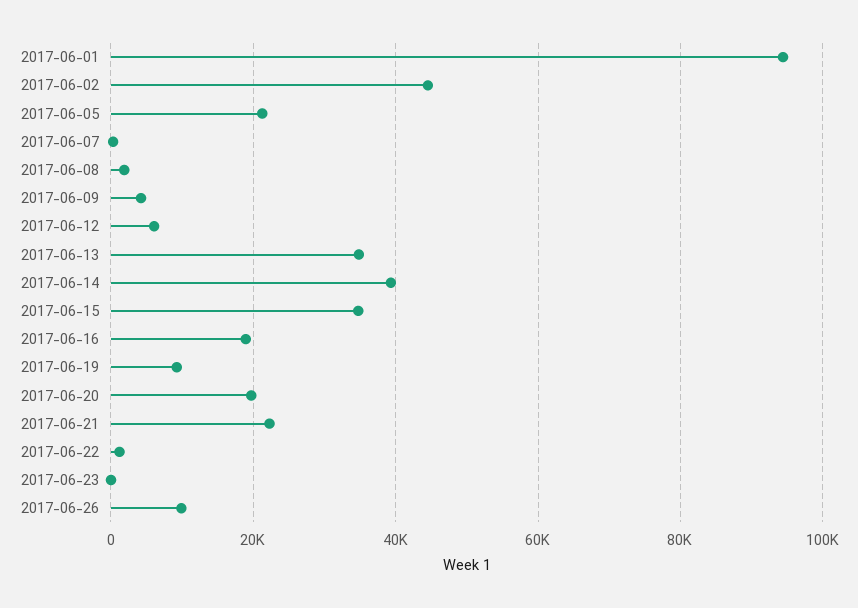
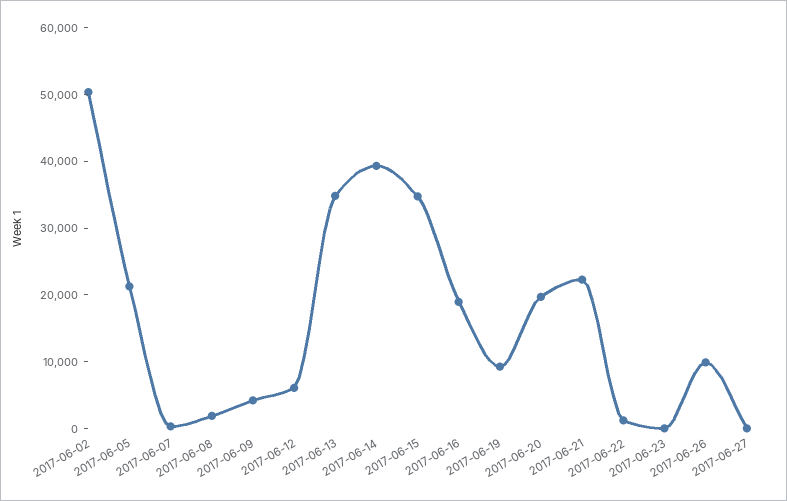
2017-06-01: 94000 -> none
2017-06-02: 44000 -> 50000
2017-06-27: none -> 0

